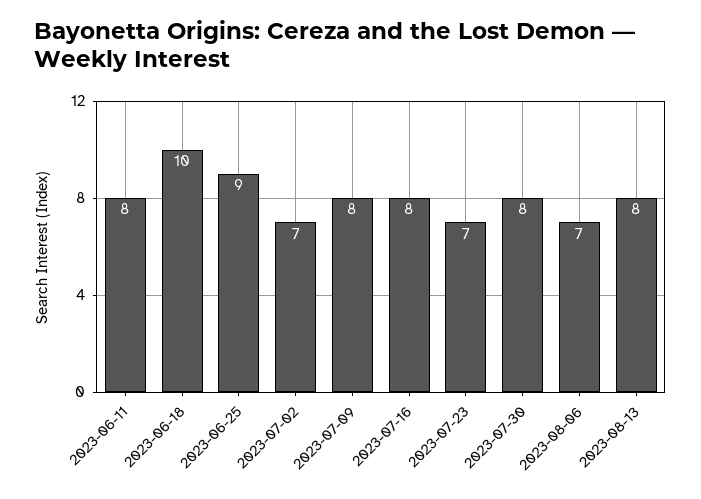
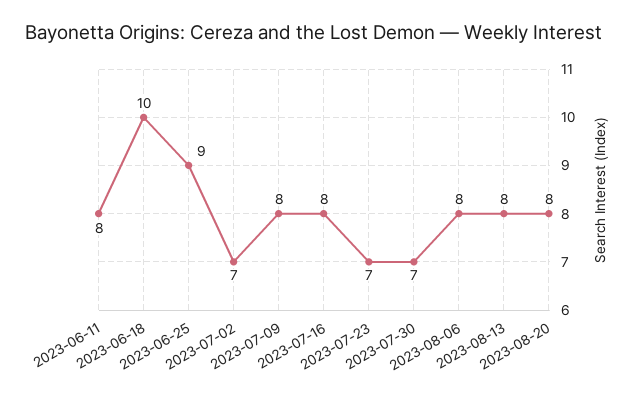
2023-07-30: 8 -> 7
2023-08-06: 7 -> 8
2023-08-20: none -> 8

